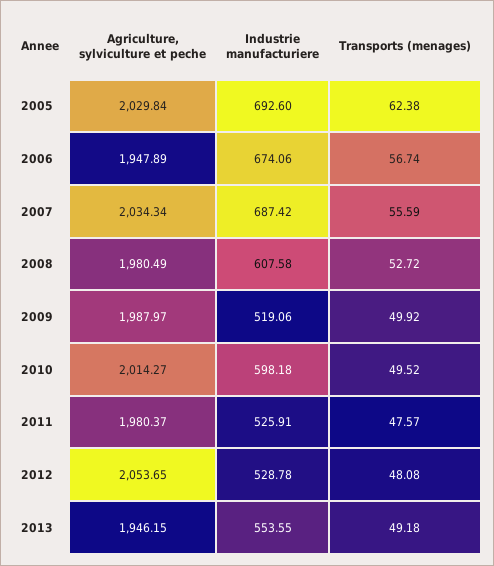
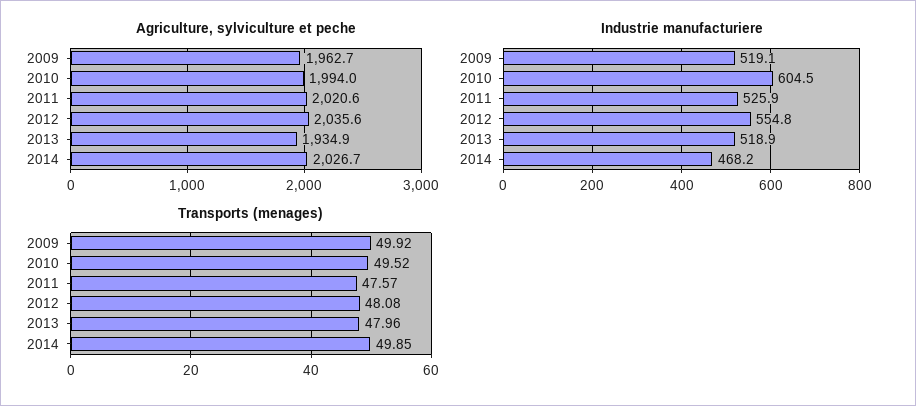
Agriculture, sylviculture et peche, 2005: 2029.84 -> none
Industrie manufacturiere, 2005: 692.6 -> none
Transports (menages), 2005: 62.38 -> none
Agriculture, sylviculture et peche, 2006: 1947.89 -> none
Industrie manufacturiere, 2006: 674.06 -> none
Transports (menages), 2006: 56.74 -> none
Agriculture, sylviculture et peche, 2007: 2034.34 -> none
Industrie manufacturiere, 2007: 687.42 -> none
Transports (menages), 2007: 55.59 -> none
Agriculture, sylviculture et peche, 2008: 1980.49 -> none
Industrie manufacturiere, 2008: 607.58 -> none
Transports (menages), 2008: 52.72 -> none
Agriculture, sylviculture et peche, 2009: 1987.97 -> 1962.7
Agriculture, sylviculture et peche, 2010: 2014.27 -> 1994
Industrie manufacturiere, 2010: 598.18 -> 604.5
Agriculture, sylviculture et peche, 2011: 1980.37 -> 2020.6
Agriculture, sylviculture et peche, 2012: 2053.65 -> 2035.6
Industrie manufacturiere, 2012: 528.78 -> 554.8
Agriculture, sylviculture et peche, 2013: 1946.15 -> 1934.9
Industrie manufacturiere, 2013: 553.55 -> 518.9
Transports (menages), 2013: 49.18 -> 47.96
Agriculture, sylviculture et peche, 2014: none -> 2026.7
Industrie manufacturiere, 2014: none -> 468.2
Transports (menages), 2014: none -> 49.85

